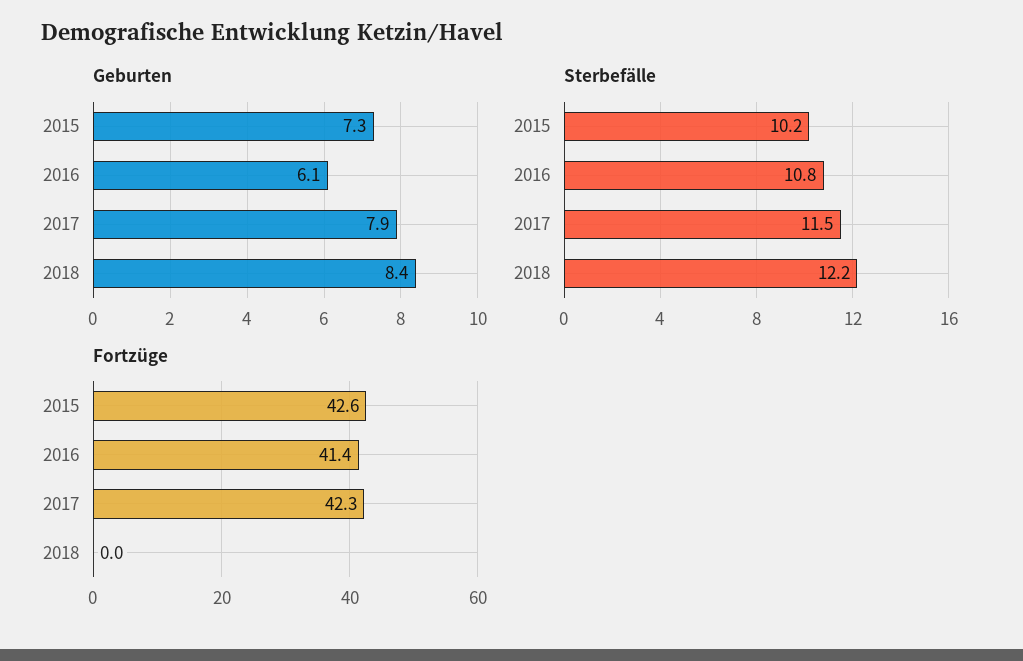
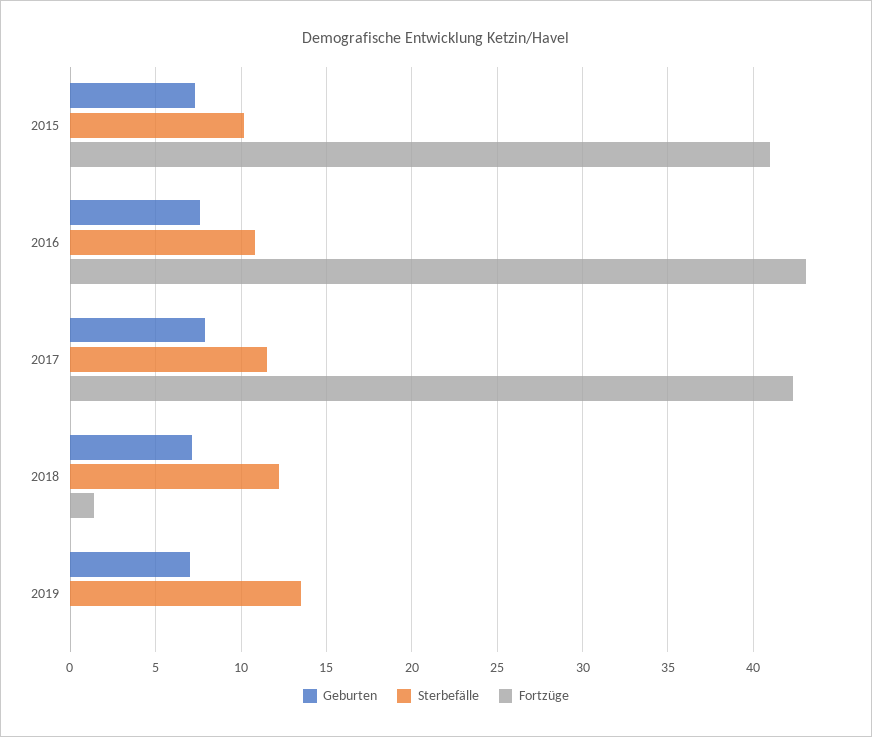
Geburten, 2016: 6.1 -> 7.5
Geburten, 2018: 8.4 -> 7
Fortzüge, 2015: 42.6 -> 41
Fortzüge, 2016: 41.4 -> 43
Fortzüge, 2018: 0 -> 1.5
Geburten, 2019: none -> 7
Sterbefälle, 2019: none -> 13.5
Fortzüge, 2019: none -> 0

